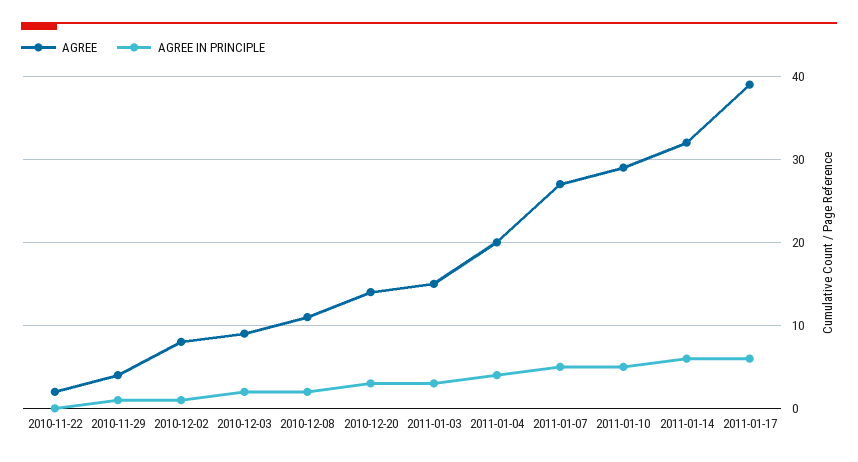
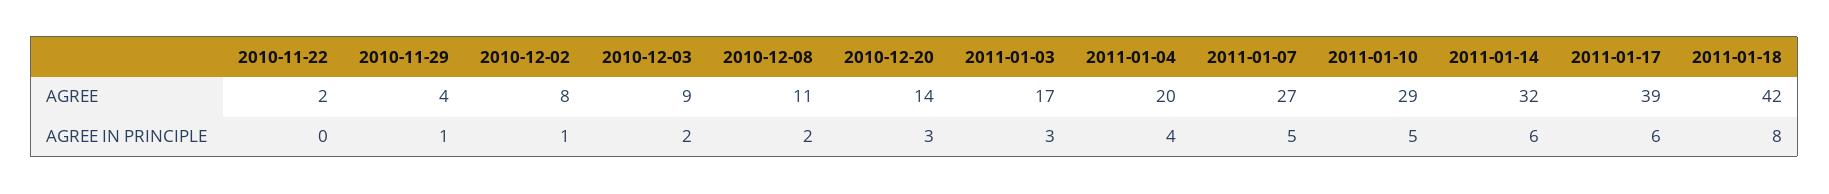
AGREE, 2011-01-03: 15 -> 17
AGREE, 2011-01-18: none -> 42
AGREE IN PRINCIPLE, 2011-01-18: none -> 8

